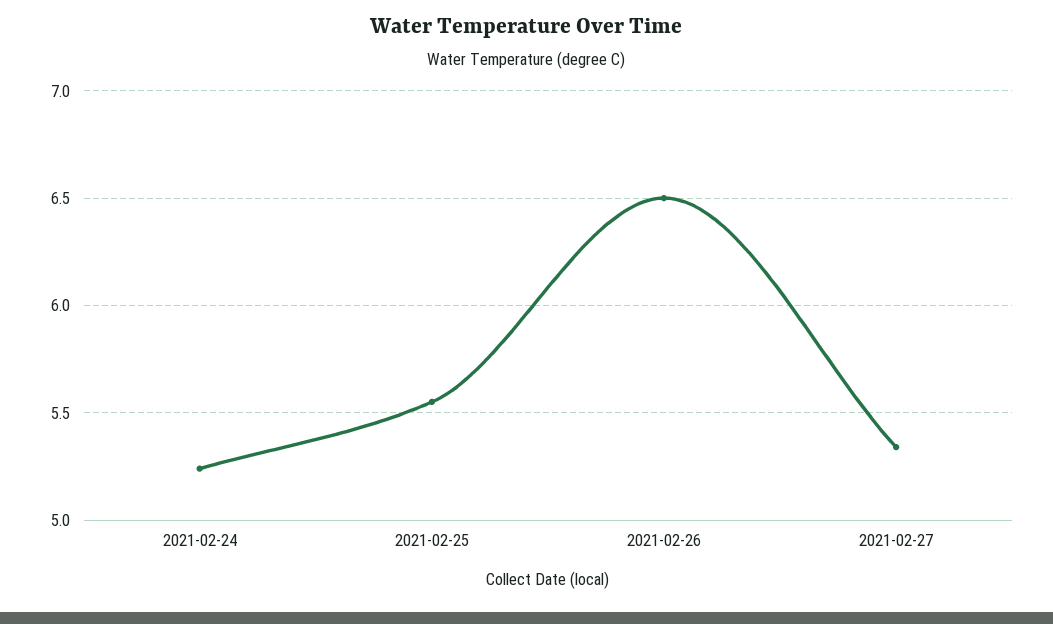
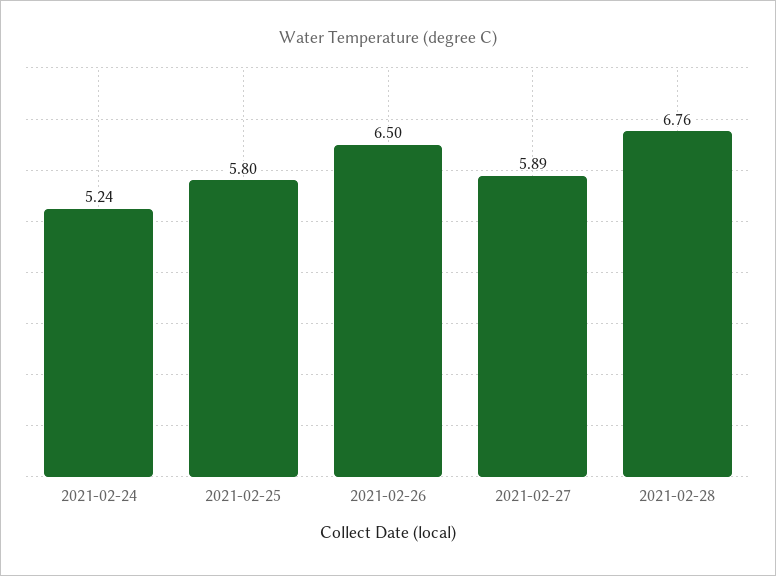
2021-02-25: 5.55 -> 5.8
2021-02-27: 5.35 -> 5.89
2021-02-28: none -> 6.76

